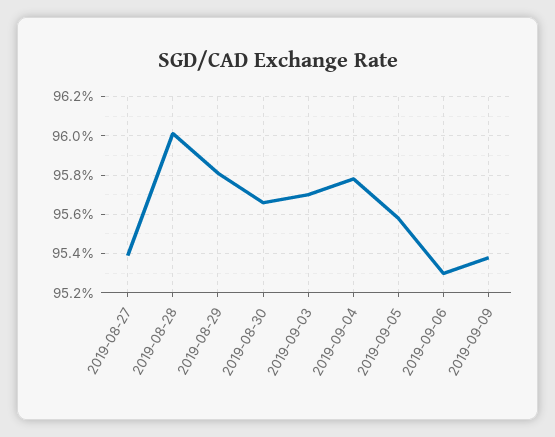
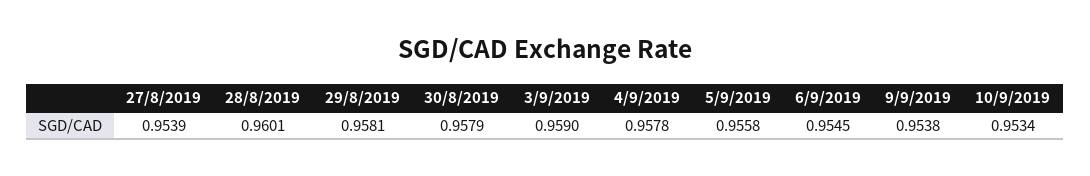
2019-08-30: 0.9565 -> 0.9579
2019-09-03: 0.957 -> 0.959
2019-09-06: 0.953 -> 0.9545
10/9/2019: none -> 0.9534

